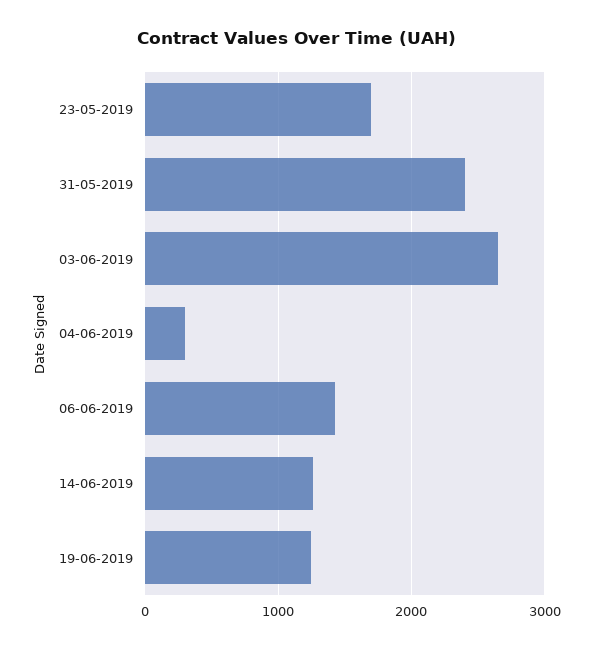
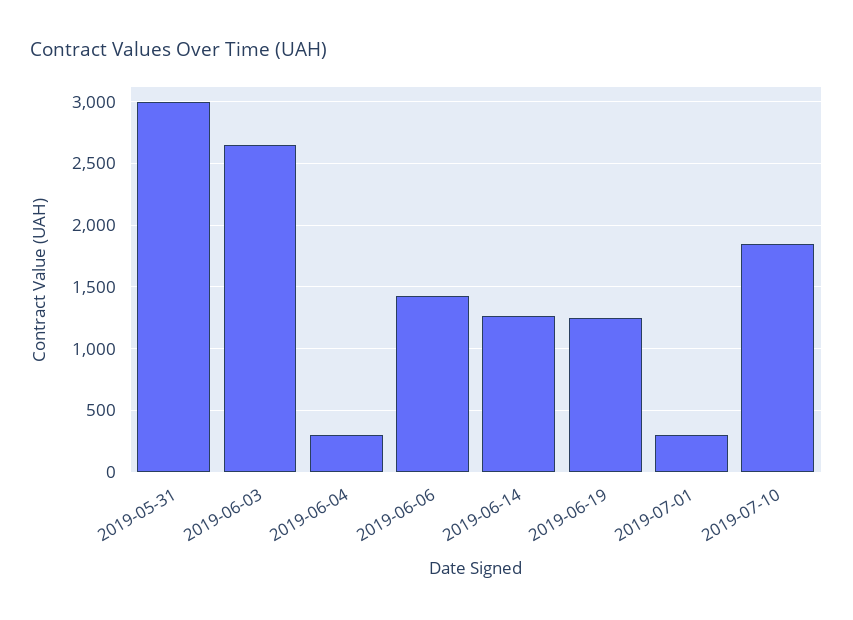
23-05-2019: 1700 -> none
31-05-2019: 2400 -> 3000
2019-07-01: none -> 300
2019-07-10: none -> 1850

